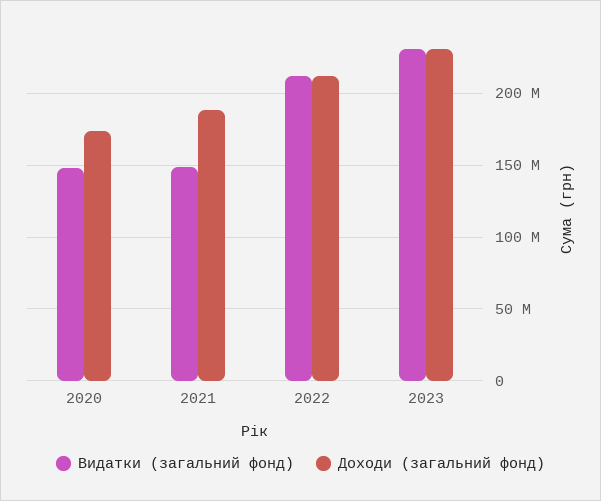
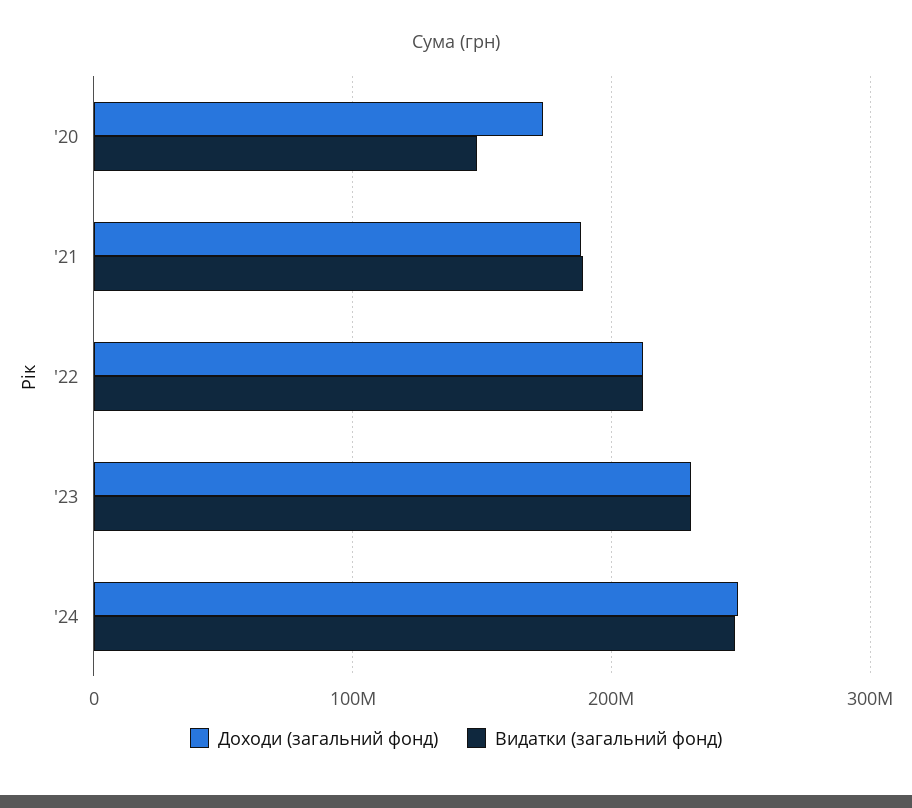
Видатки (загальний фонд), 2021: 150000000 -> 190000000
Доходи (загальний фонд), '24: none -> 250000000
Видатки (загальний фонд), '24: none -> 250000000

